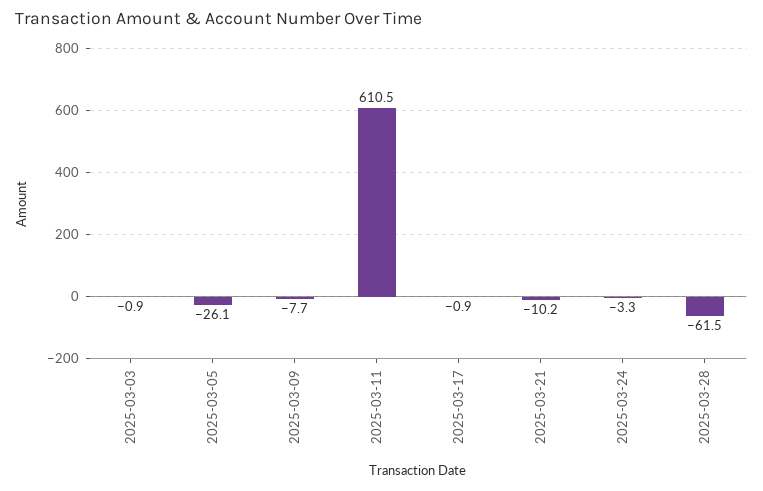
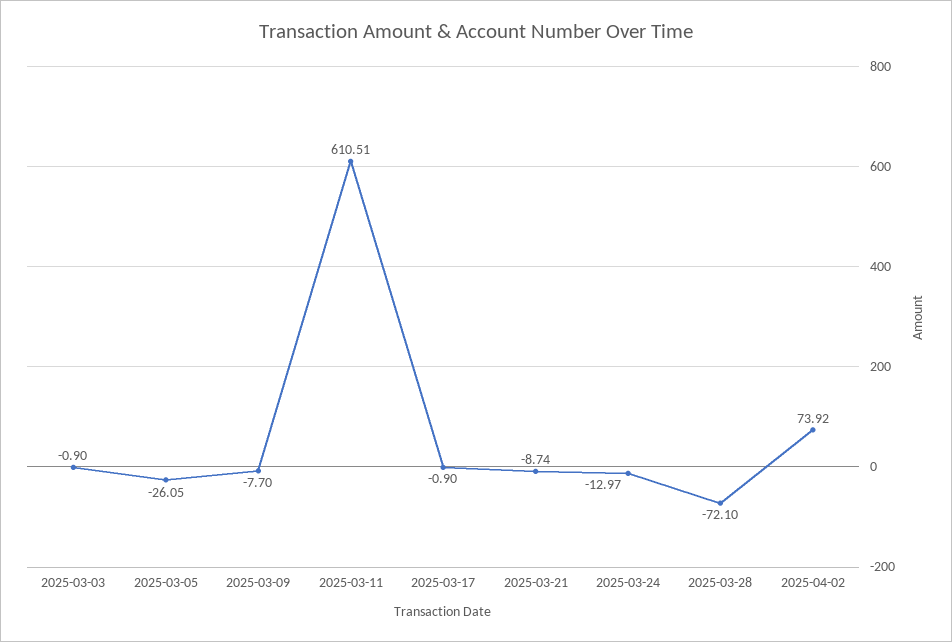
2025-03-21: -10.2 -> -8.74
2025-03-24: -3.3 -> -12.97
2025-03-28: -61.5 -> -72.1
2025-04-02: none -> 73.92

